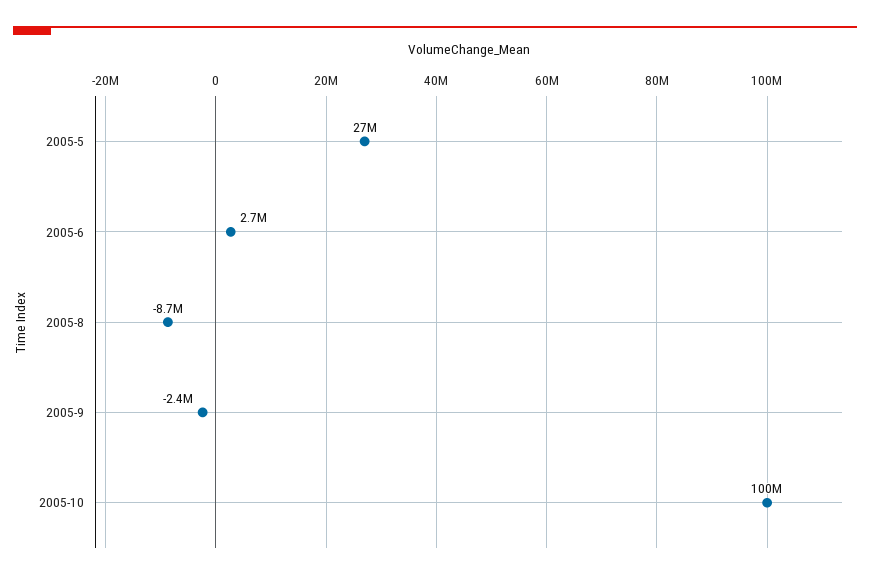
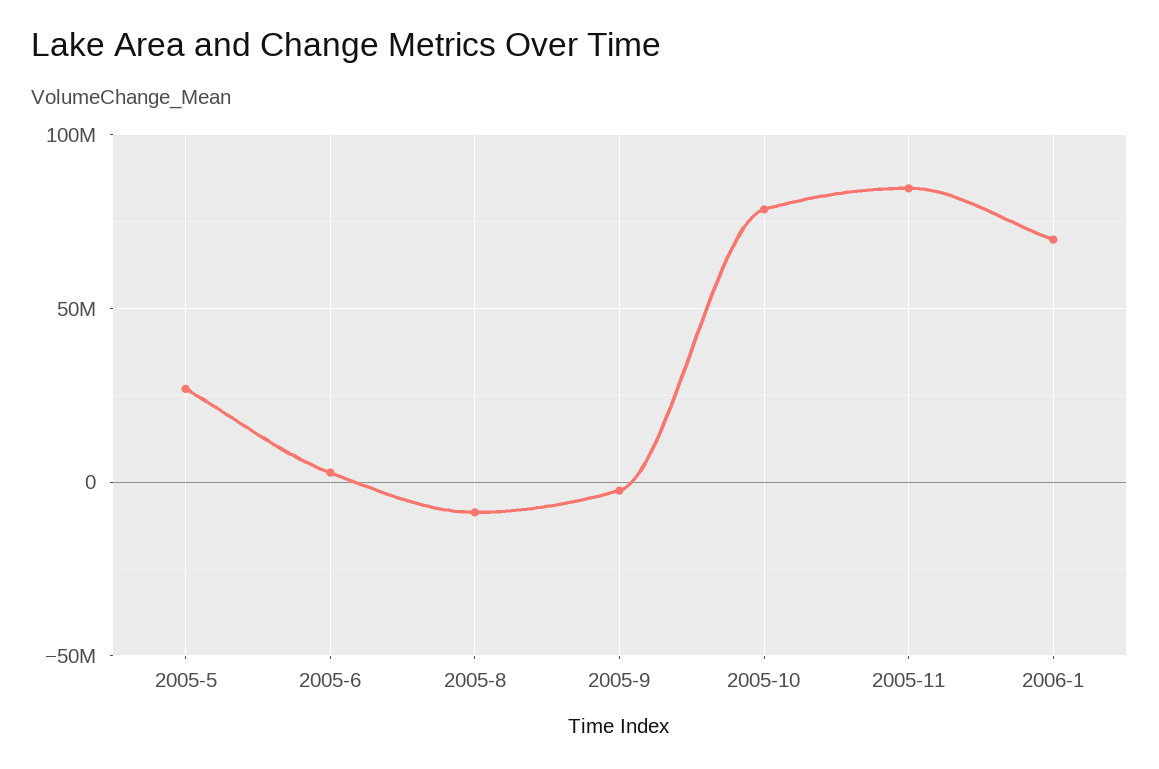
2005-10: 100000000 -> 80000000
2005-11: none -> 85000000
2006-1: none -> 70000000

